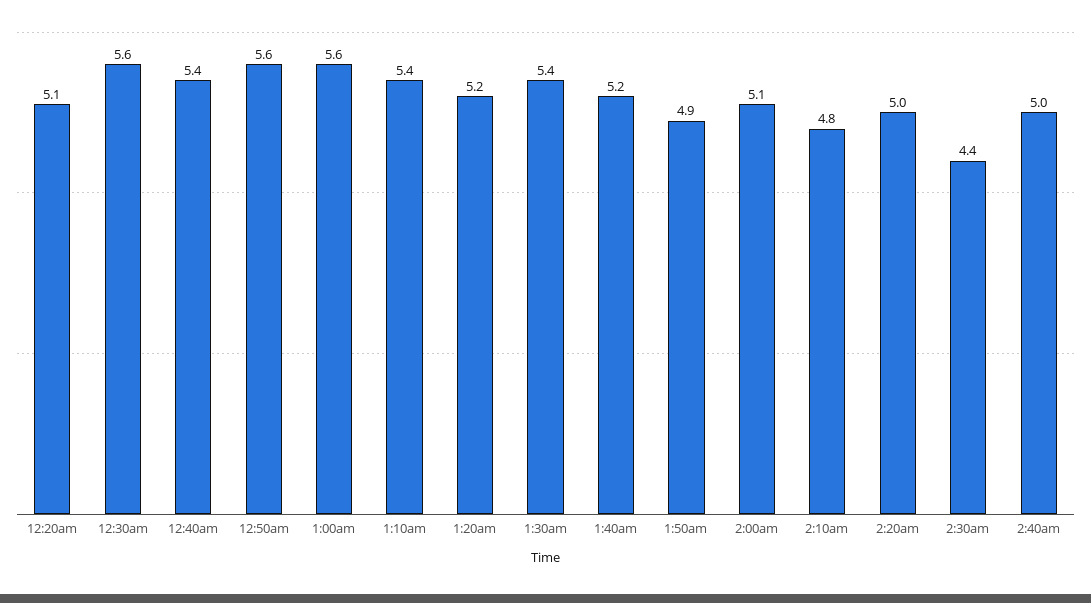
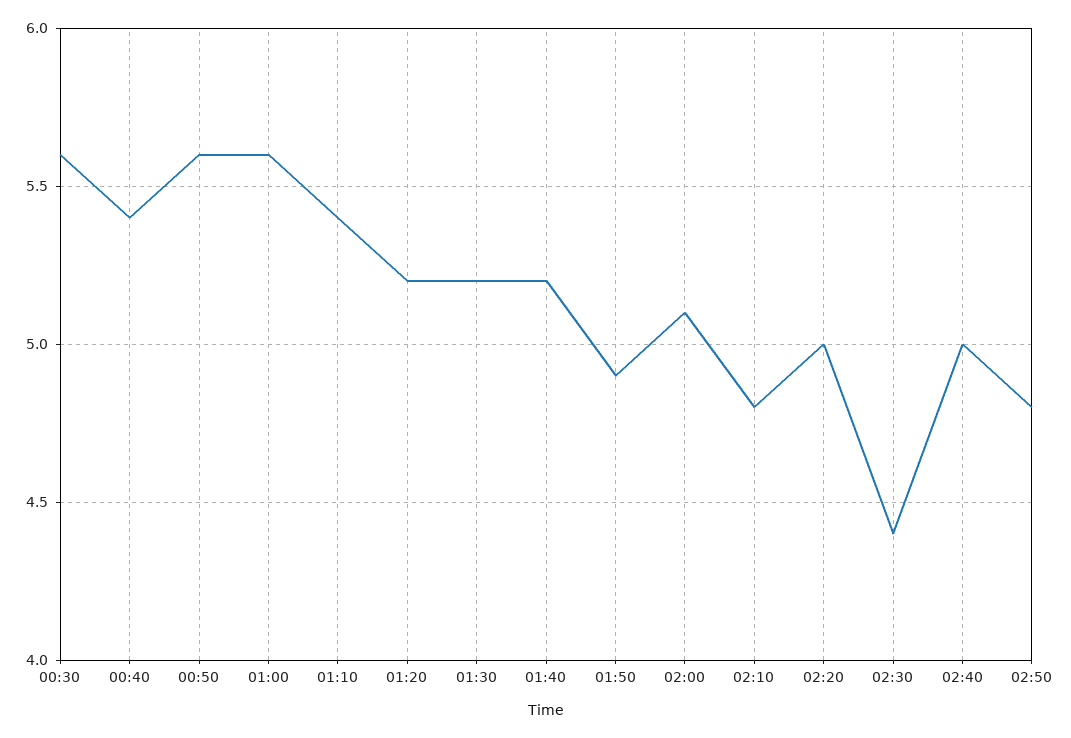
12:20am: 5.1 -> none
1:30am: 5.4 -> 5.2
02:50: none -> 4.8

